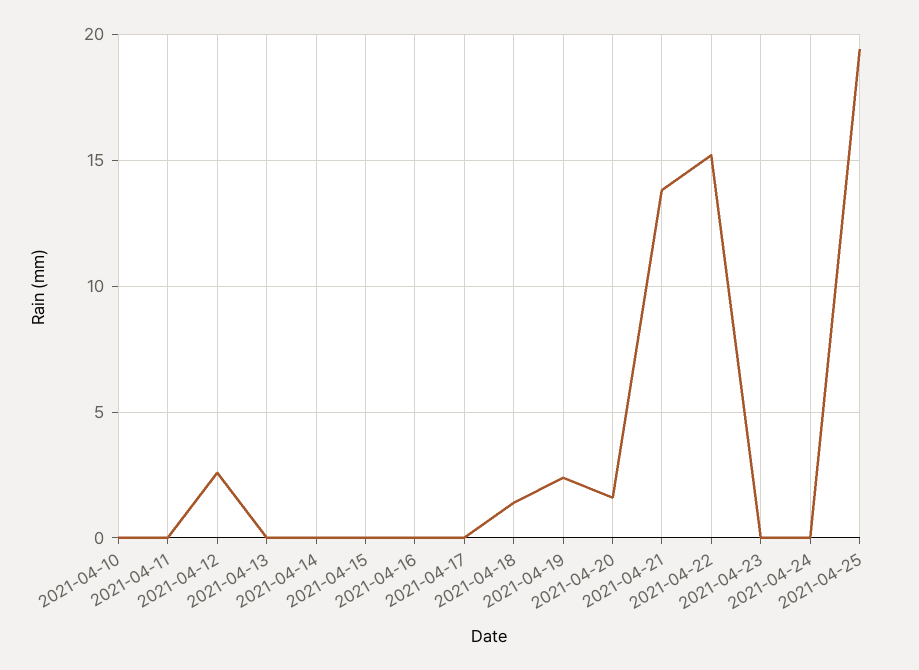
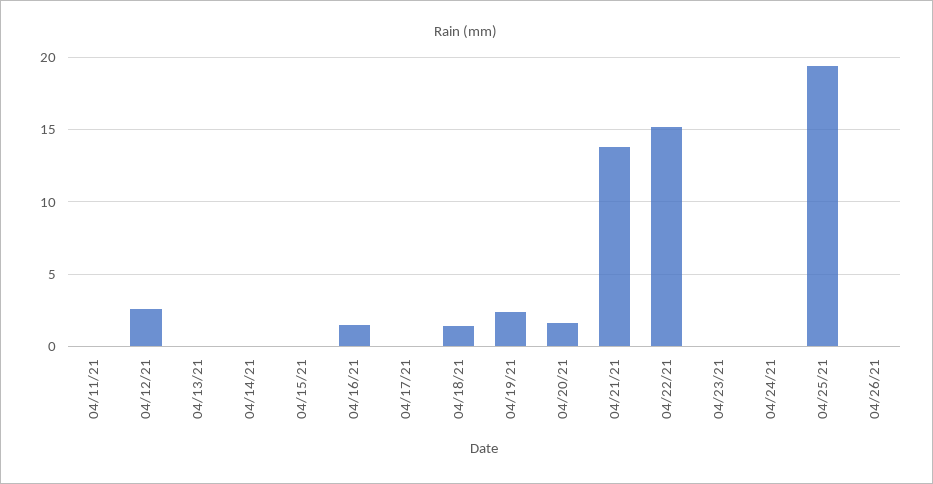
2021-04-10: 0 -> none
2021-04-16: 0 -> 1.5
04/26/21: none -> 0

